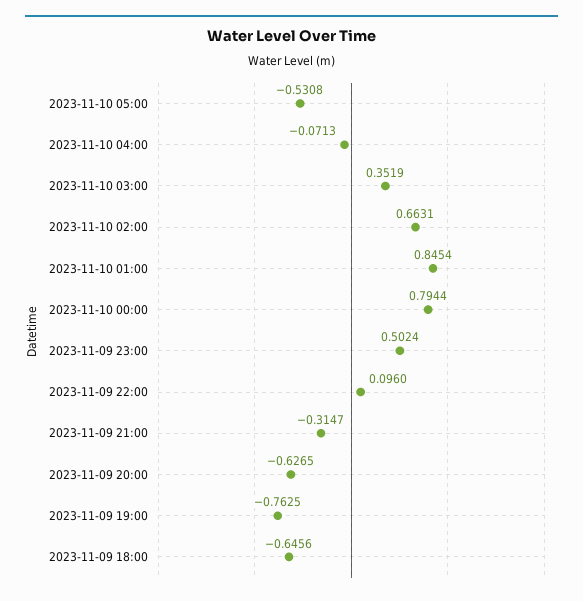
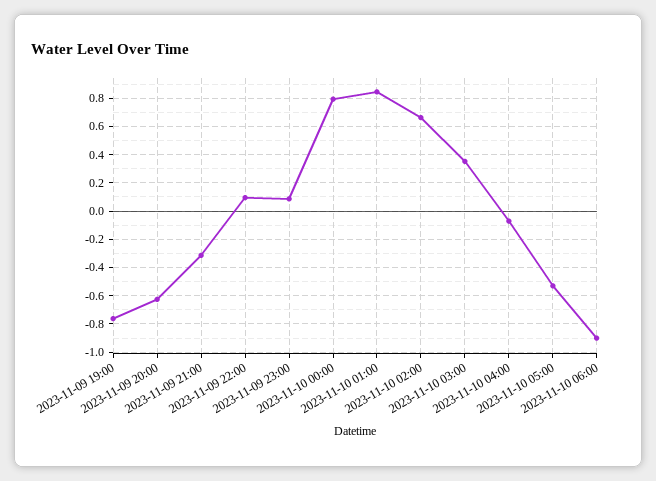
2023-11-09 23:00: 0.5024 -> 0.1
2023-11-09 18:00: -0.6456 -> none
2023-11-10 06:00: none -> -0.9

